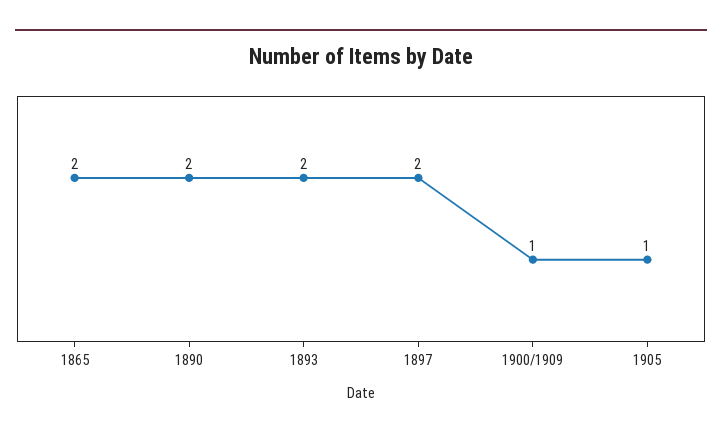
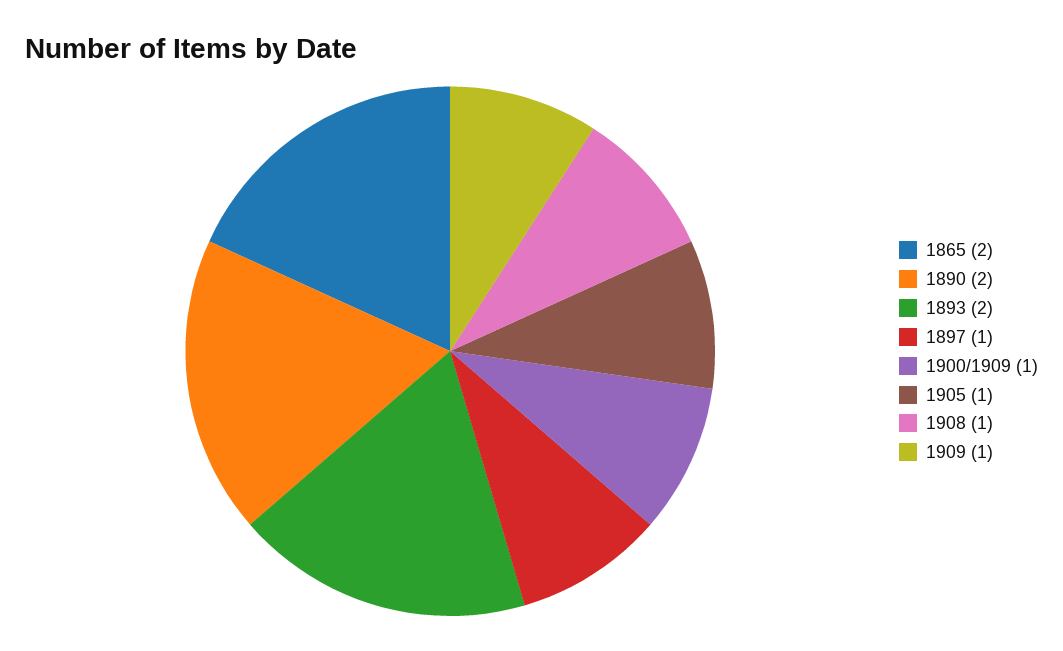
1897: 2 -> 1
1908: none -> 1
1909: none -> 1

